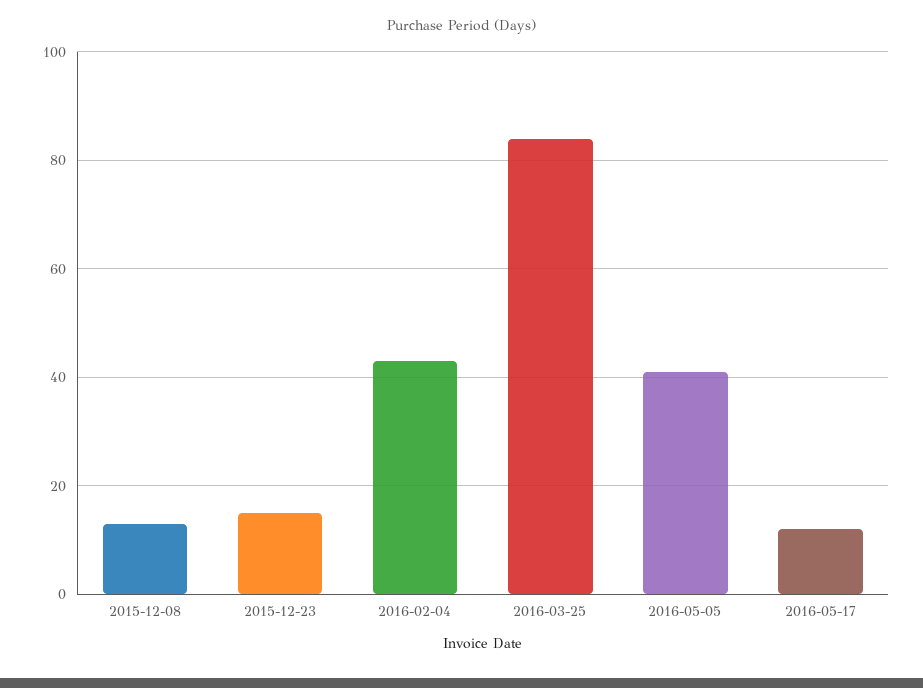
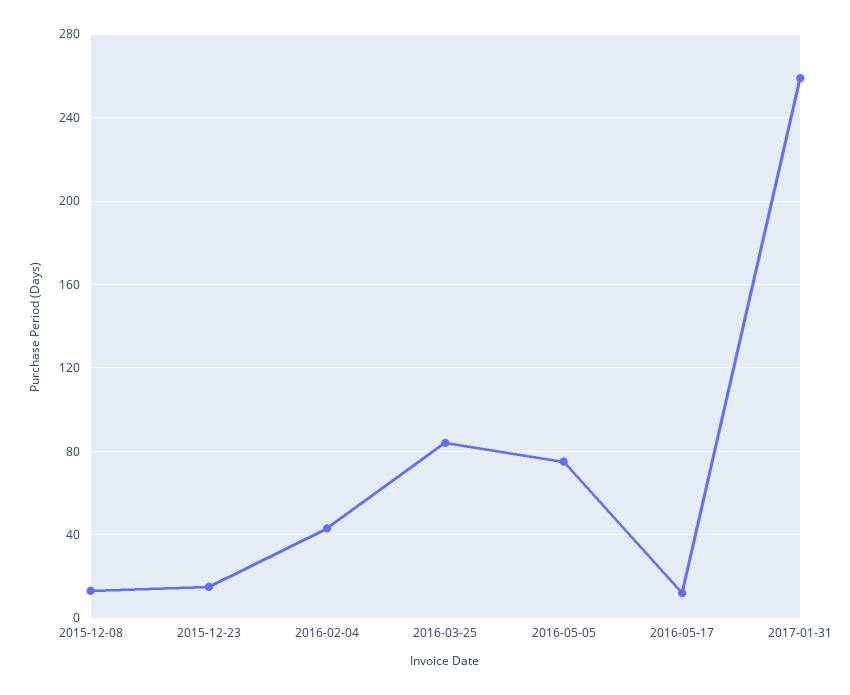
2016-05-05: 40 -> 75
2017-01-31: none -> 260

